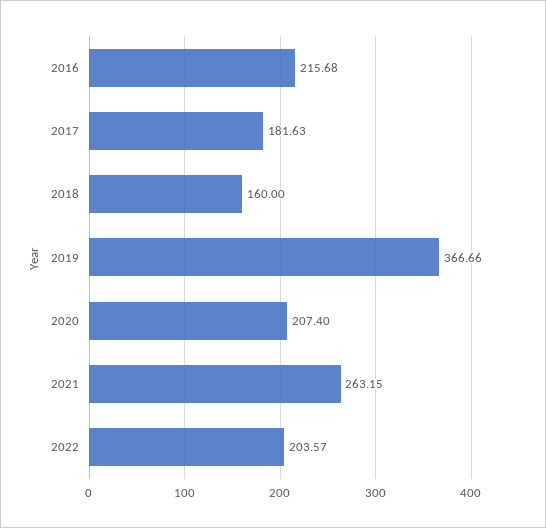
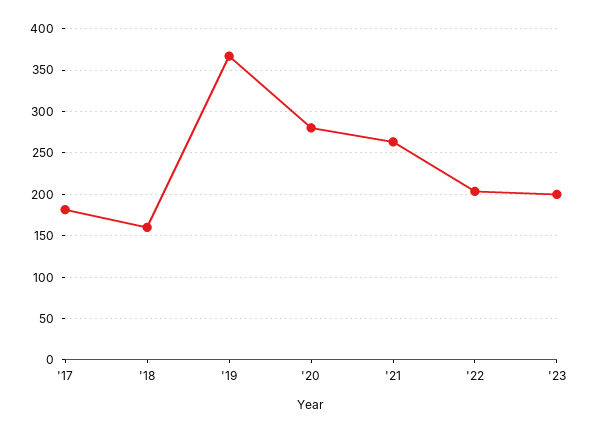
2016: 215.68 -> none
2020: 207.4 -> 280
'23: none -> 200

